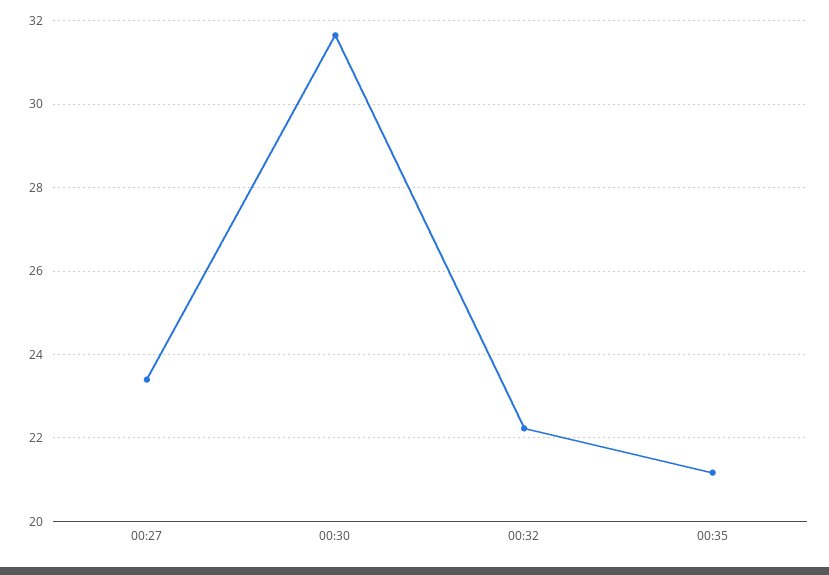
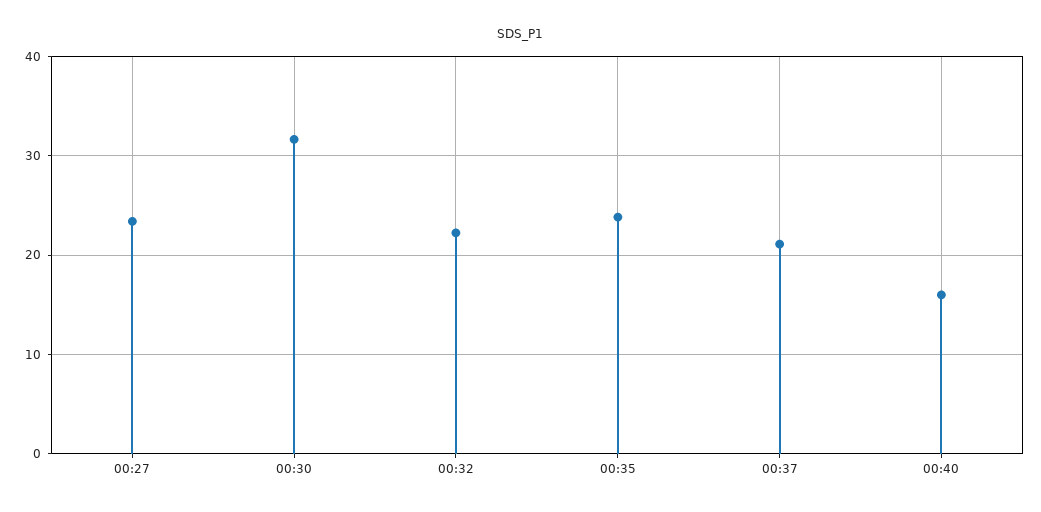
00:35: 21.2 -> 24
00:37: none -> 21
00:40: none -> 16

